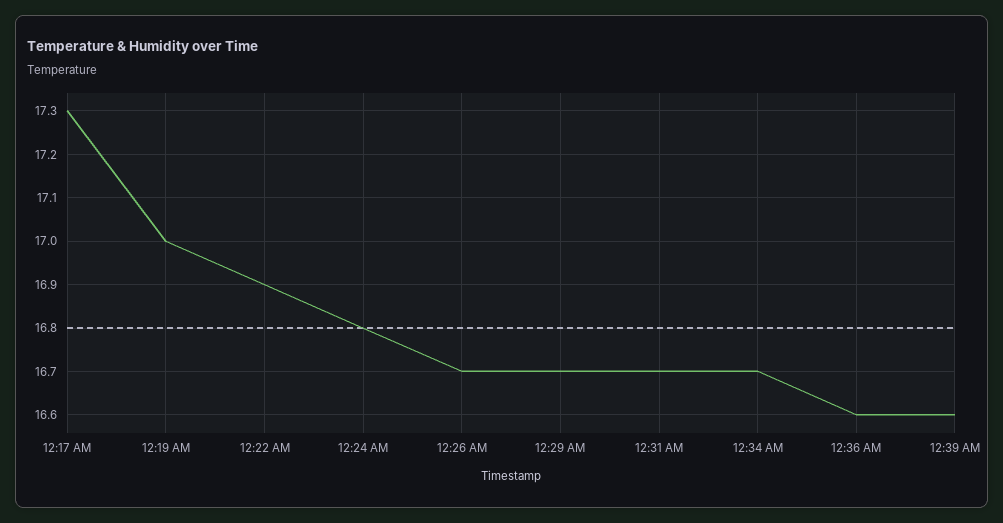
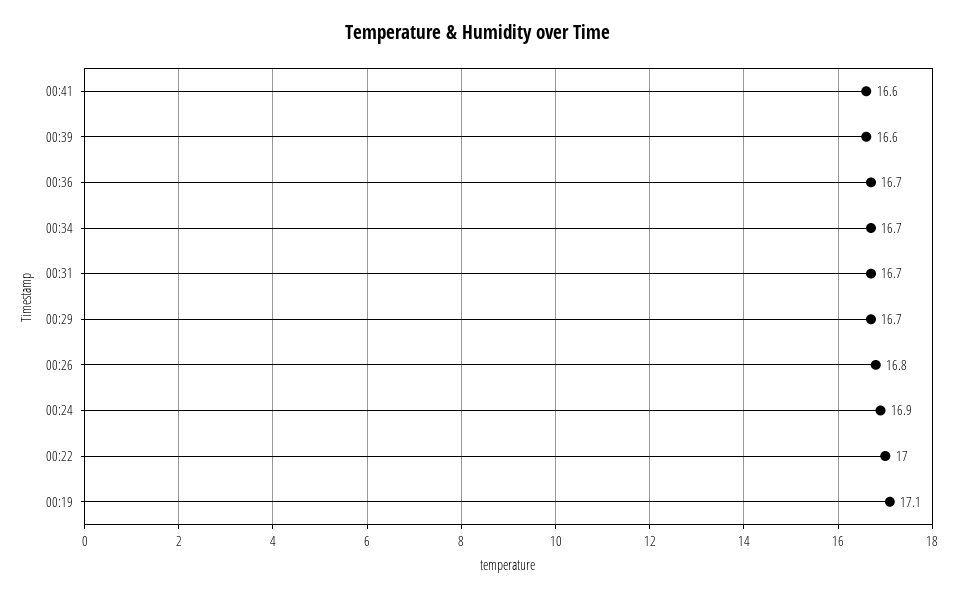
12:17 AM: 17.3 -> none
12:19 AM: 17 -> 17.1
12:22 AM: 16.9 -> 17
12:24 AM: 16.8 -> 16.9
12:26 AM: 16.7 -> 16.8
12:36 AM: 16.6 -> 16.7
00:41: none -> 16.6

